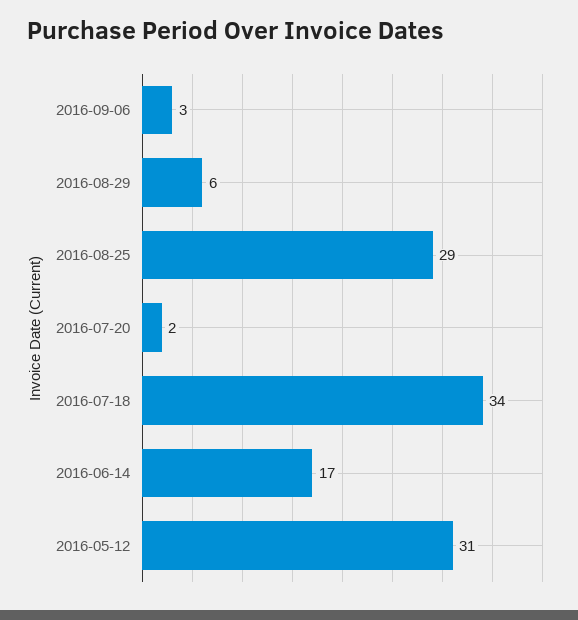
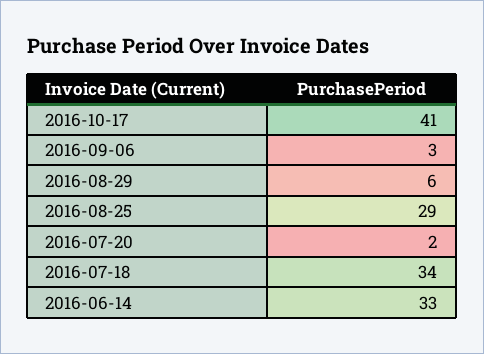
2016-06-14: 17 -> 33
2016-05-12: 31 -> none
2016-10-17: none -> 41

